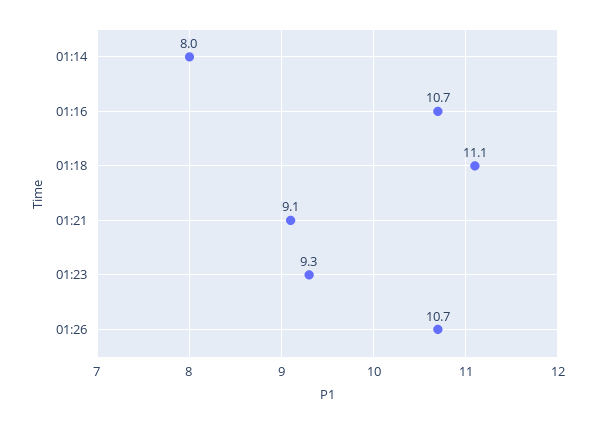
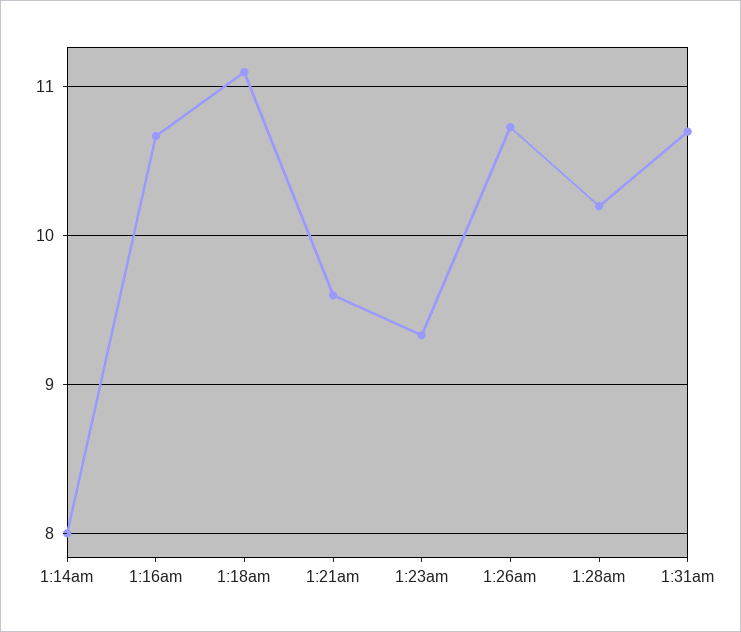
01:21: 9.1 -> 9.6
1:28am: none -> 10.2
1:31am: none -> 10.7

